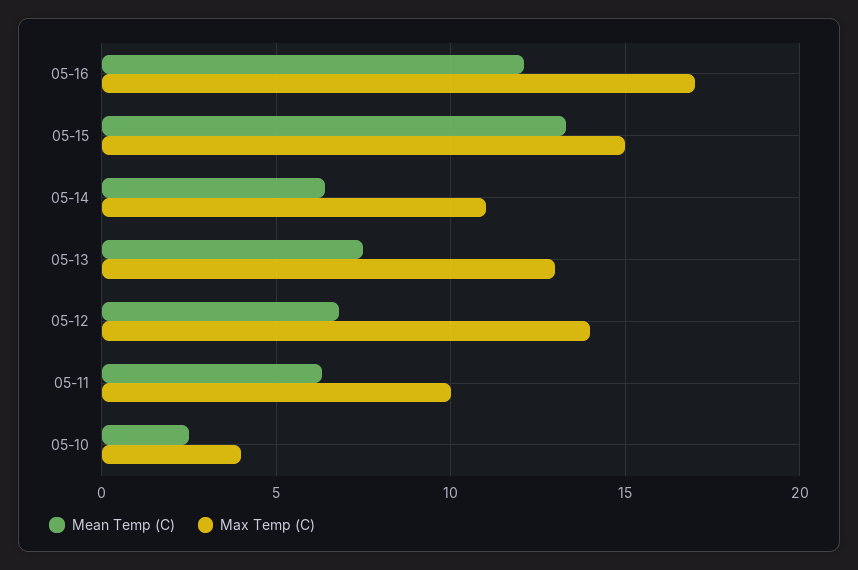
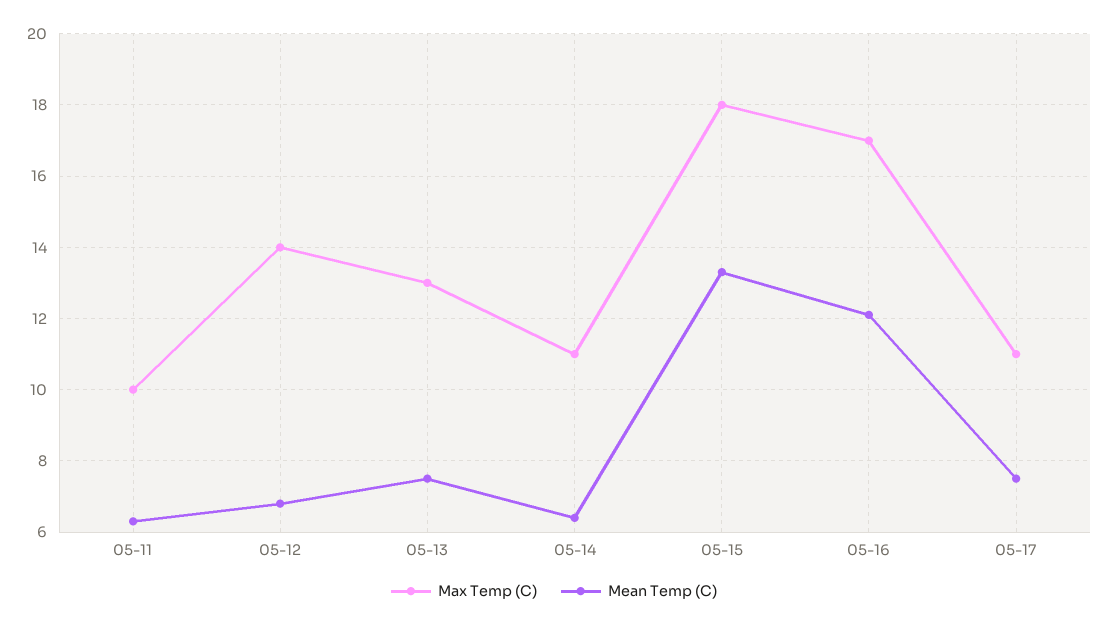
Max Temp (C), 05-15: 15 -> 18
Mean Temp (C), 05-10: 2.5 -> none
Max Temp (C), 05-10: 4 -> none
Max Temp (C), 05-17: none -> 11
Mean Temp (C), 05-17: none -> 7.5

